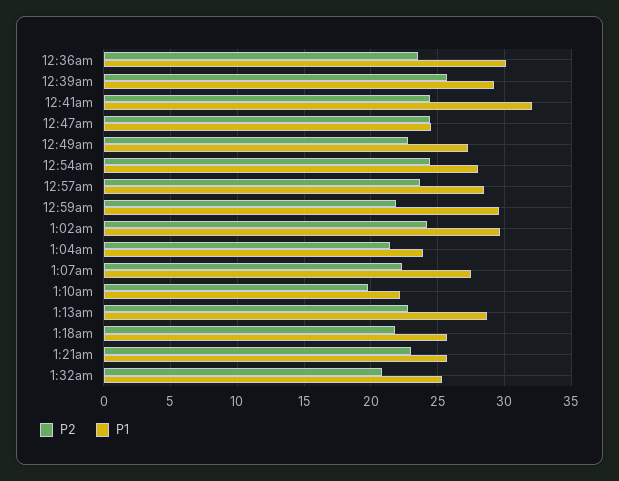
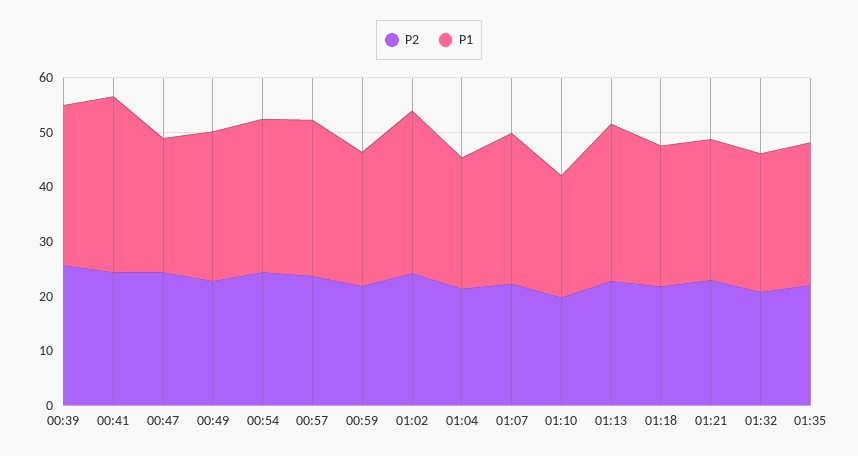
P2, 12:36am: 23.5 -> none
P1, 12:36am: 30 -> none
P1, 12:59am: 29.5 -> 24
P2, 01:35: none -> 22
P1, 01:35: none -> 26

